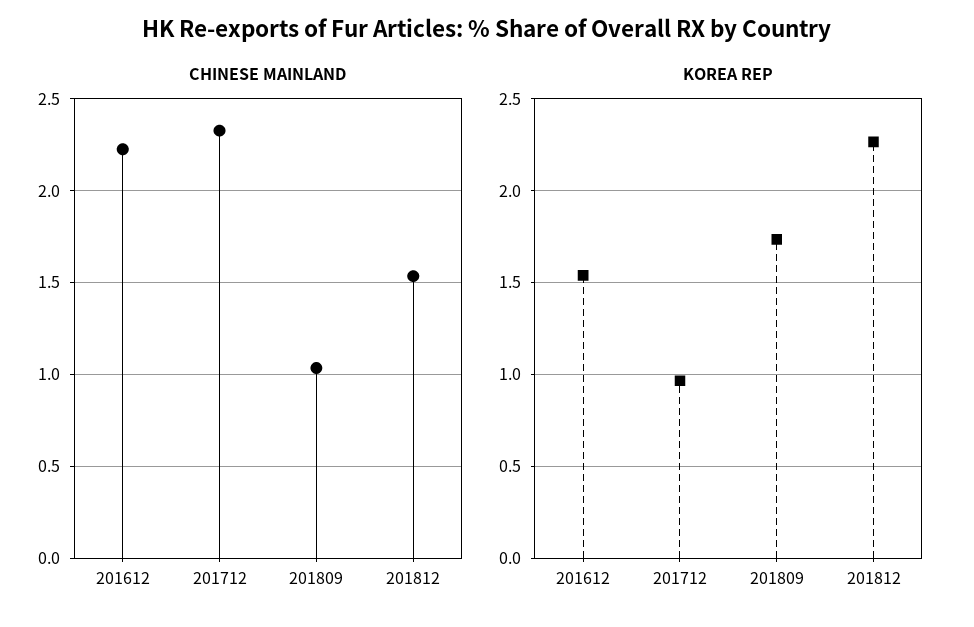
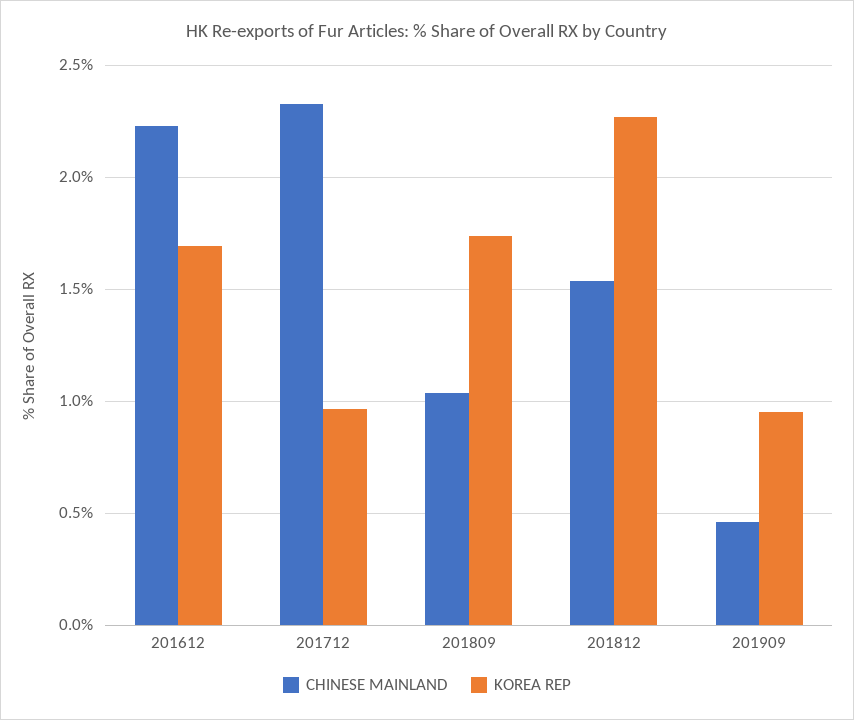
KOREA REP, 201612: 1.55 -> 1.7
CHINESE MAINLAND, 201909: none -> 0.45
KOREA REP, 201909: none -> 0.95

